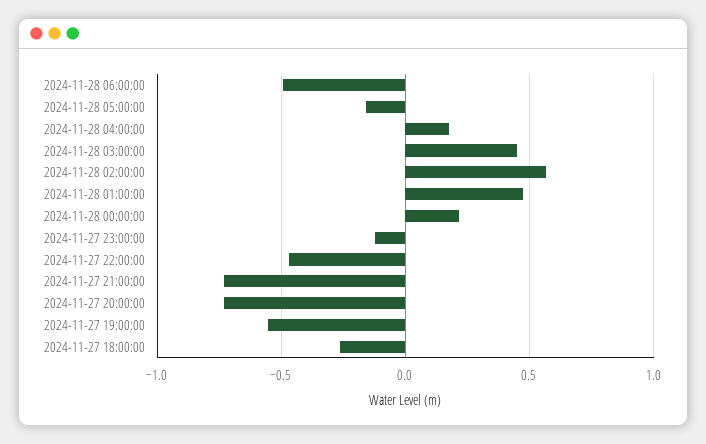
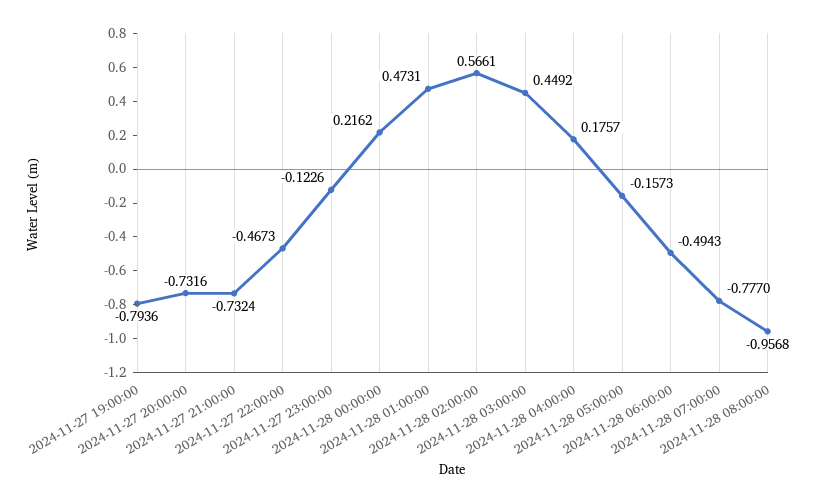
2024-11-27 19:00:00: -0.55 -> -0.7936
2024-11-27 18:00:00: -0.25 -> none
2024-11-28 07:00:00: none -> -0.777
2024-11-28 08:00:00: none -> -0.9568

